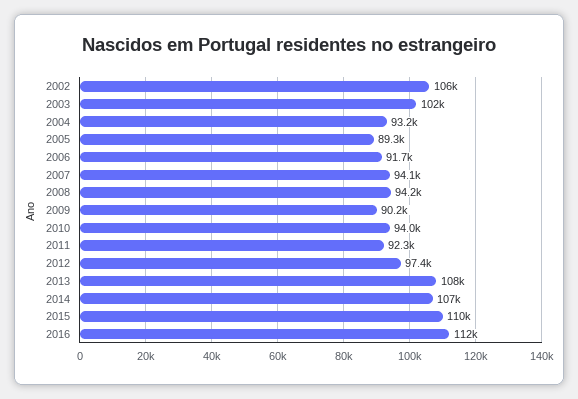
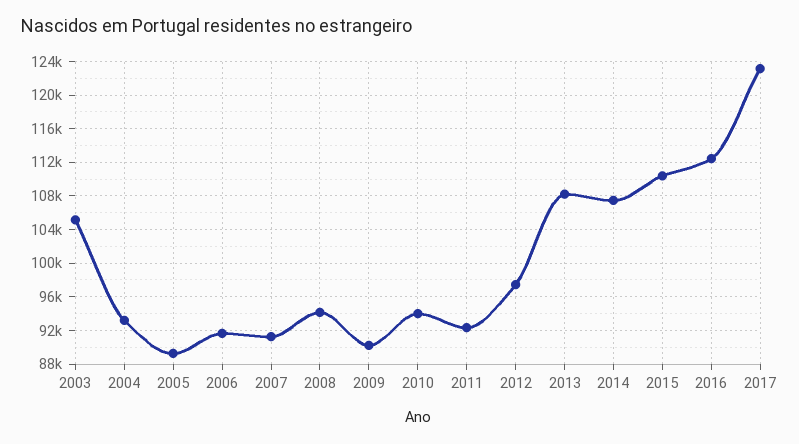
2002: 106000 -> none
2003: 102000 -> 105000
2007: 94100 -> 91000
2017: none -> 123000

